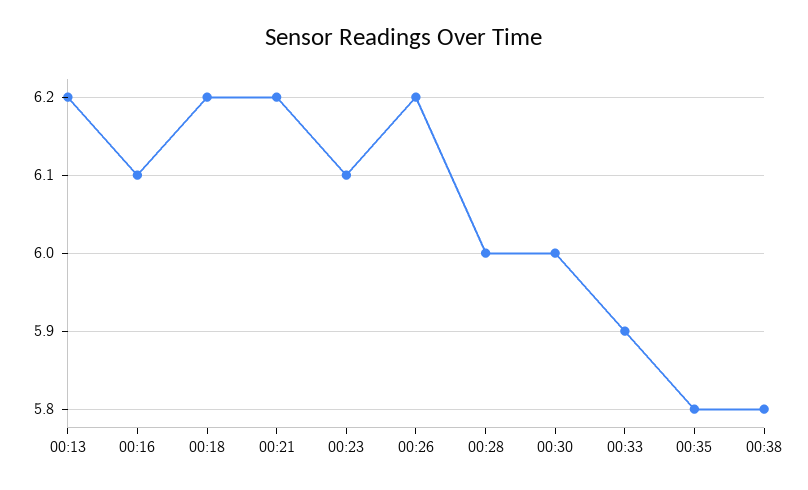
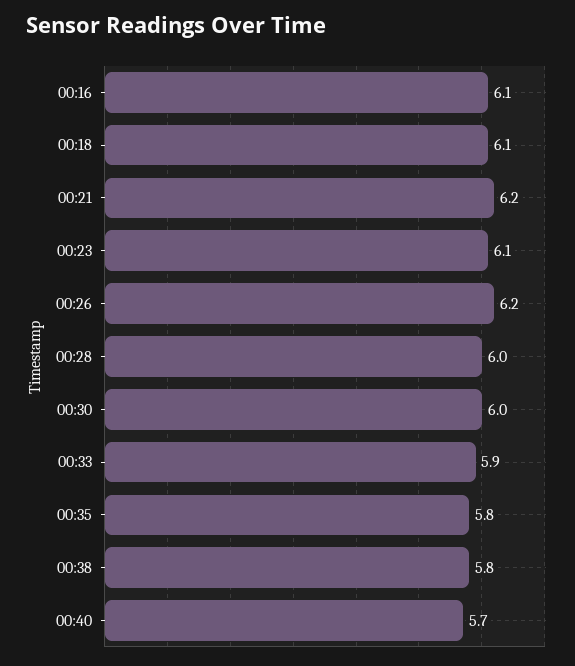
00:13: 6.2 -> none
00:18: 6.2 -> 6.1
00:40: none -> 5.7

